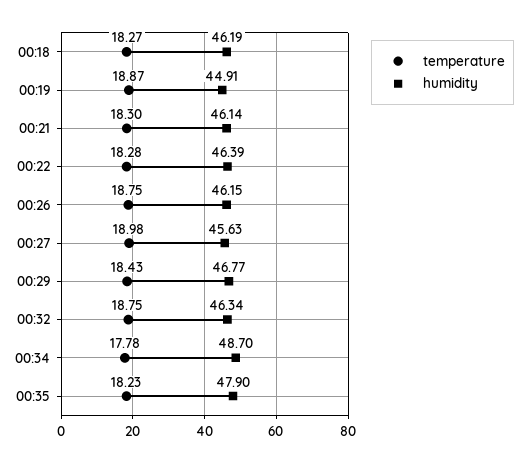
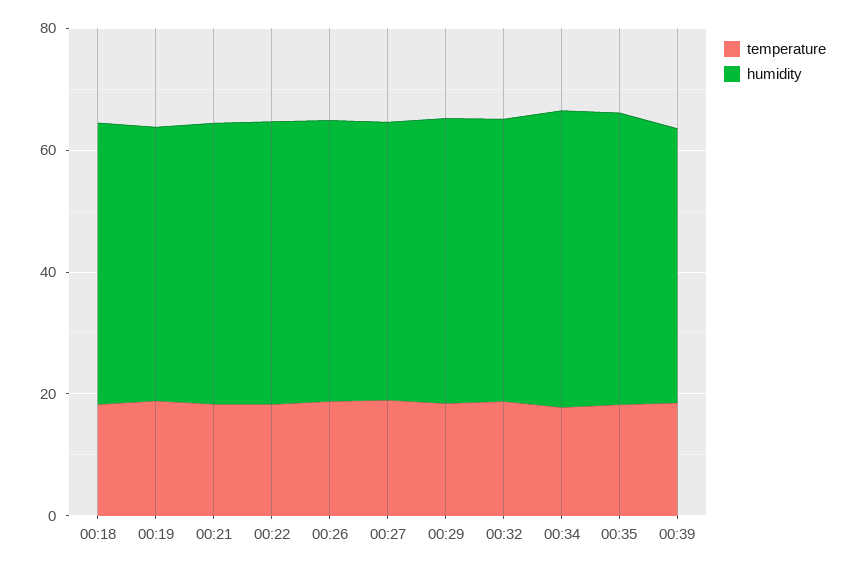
temperature, 00:39: none -> 20
humidity, 00:39: none -> 45

